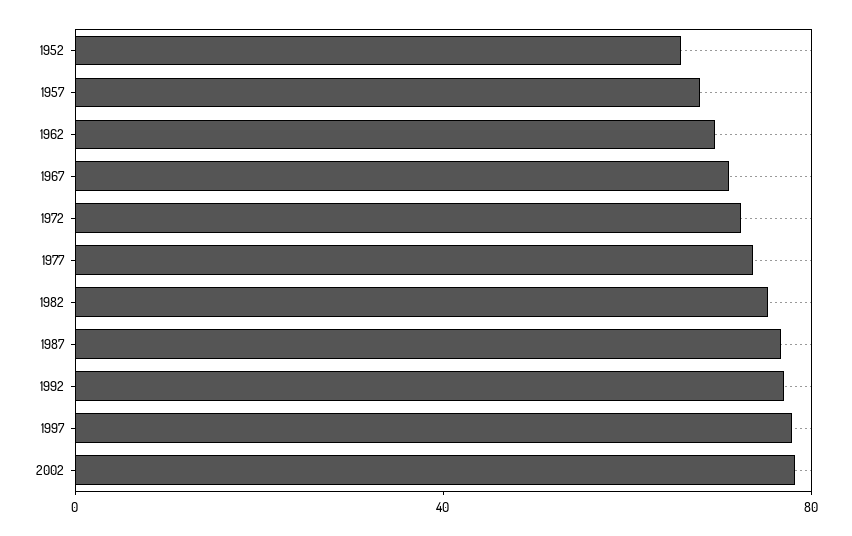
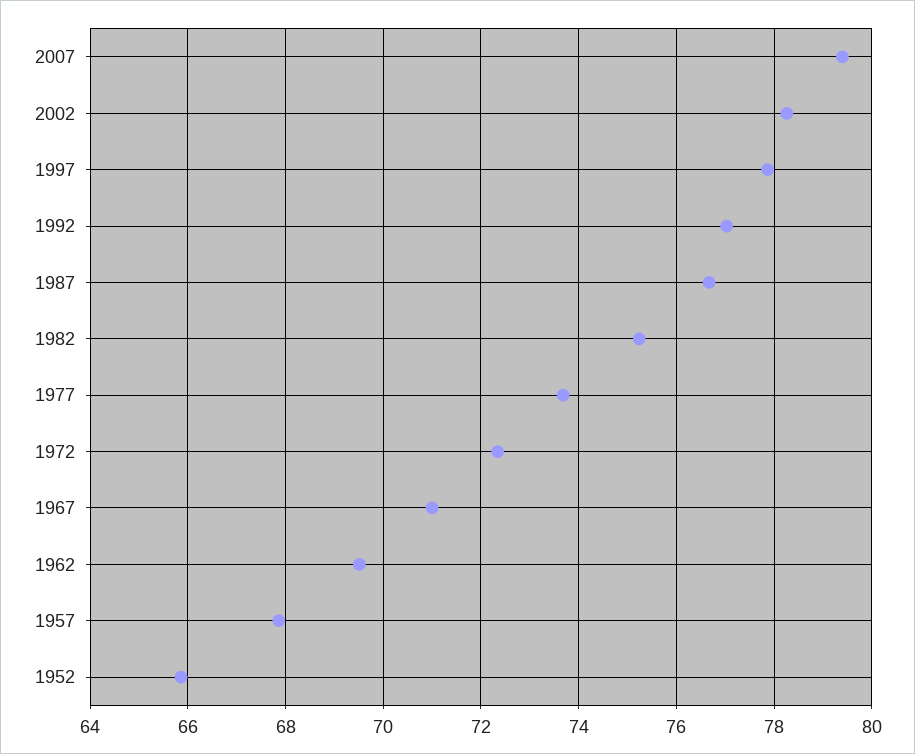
2007: none -> 79.4

